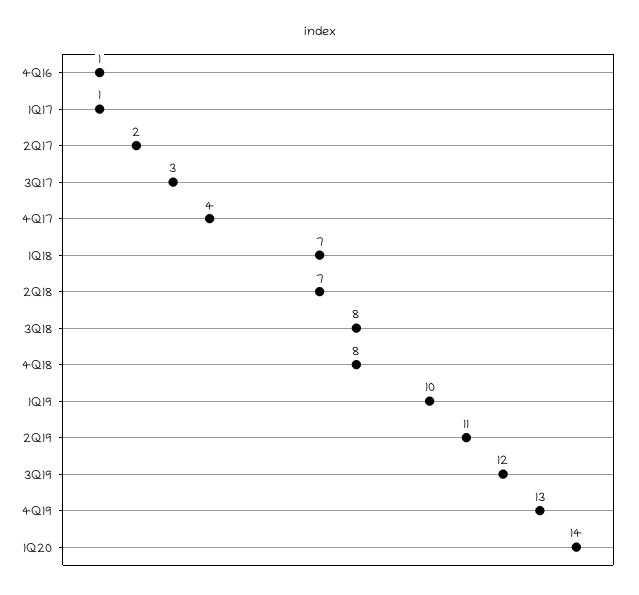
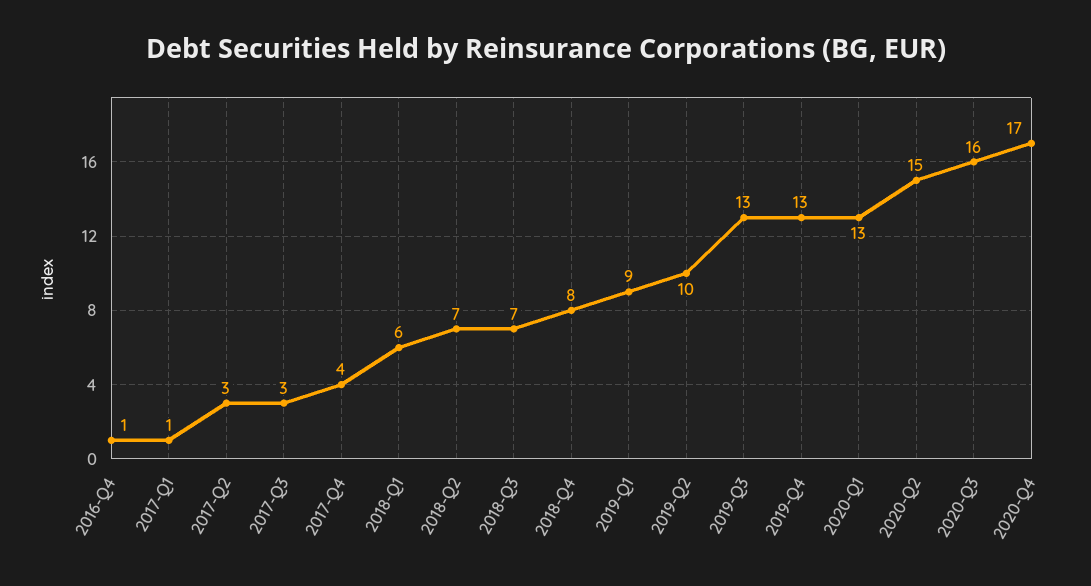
2Q17: 2 -> 3
1Q18: 7 -> 6
3Q18: 8 -> 7
1Q19: 10 -> 9
2Q19: 11 -> 10
3Q19: 12 -> 13
1Q20: 14 -> 13
2020-Q2: none -> 15
2020-Q3: none -> 16
2020-Q4: none -> 17

